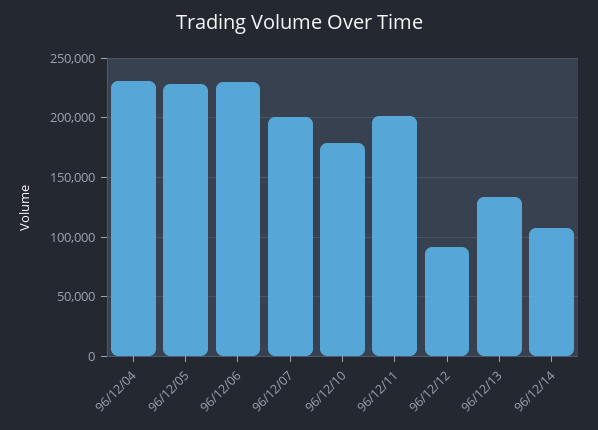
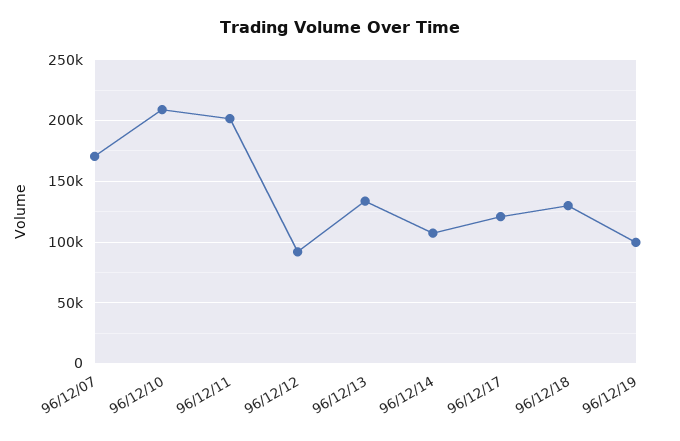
96/12/04: 230000 -> none
96/12/05: 230000 -> none
96/12/06: 230000 -> none
96/12/07: 200000 -> 170000
96/12/10: 180000 -> 210000
96/12/17: none -> 120000
96/12/18: none -> 130000
96/12/19: none -> 100000

